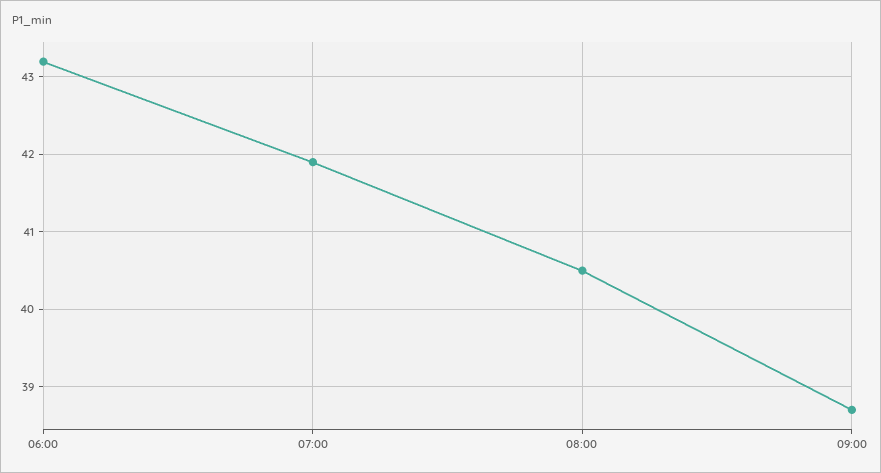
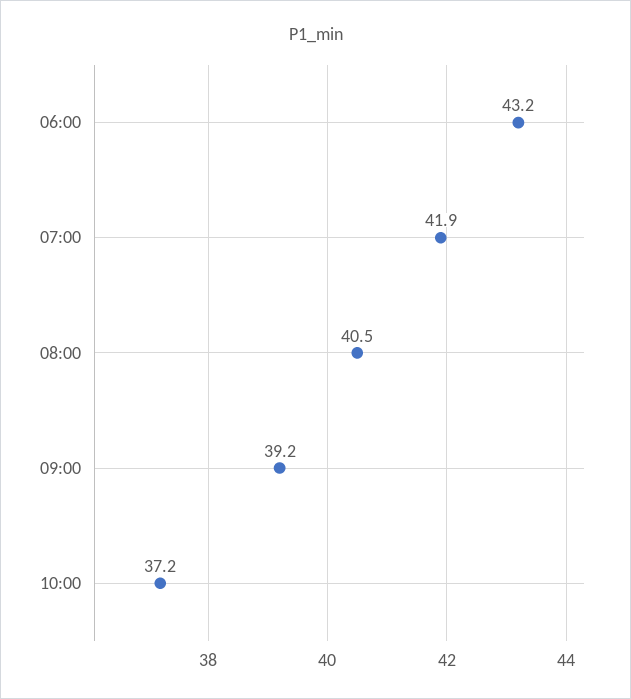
09:00: 38.7 -> 39.2
10:00: none -> 37.2

